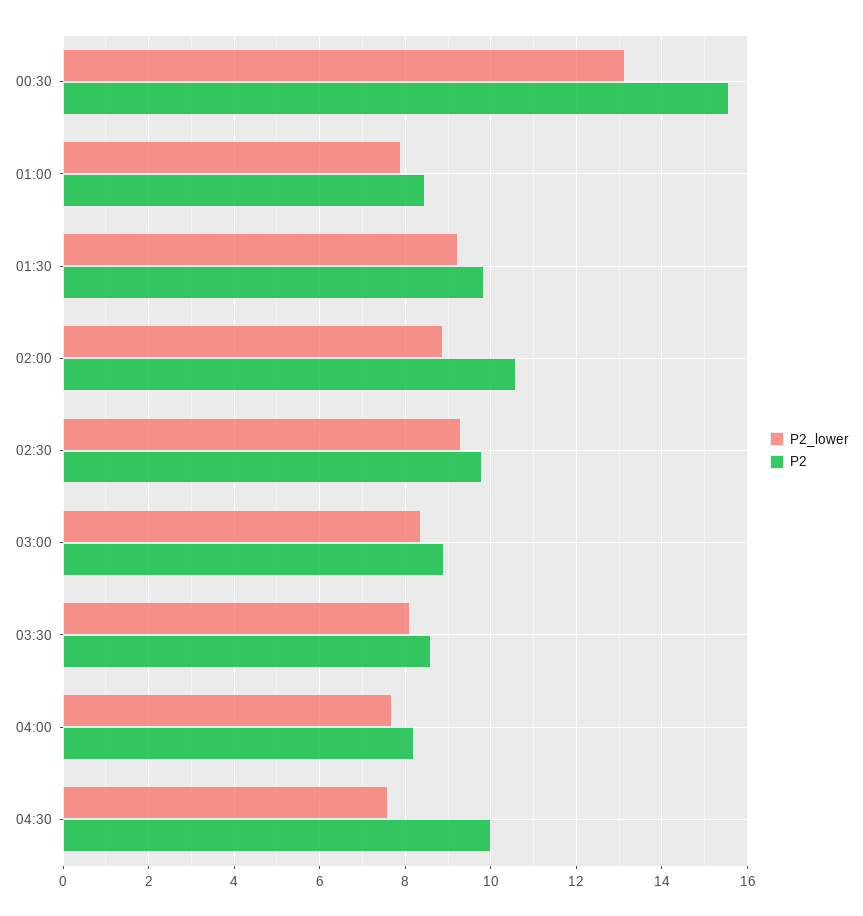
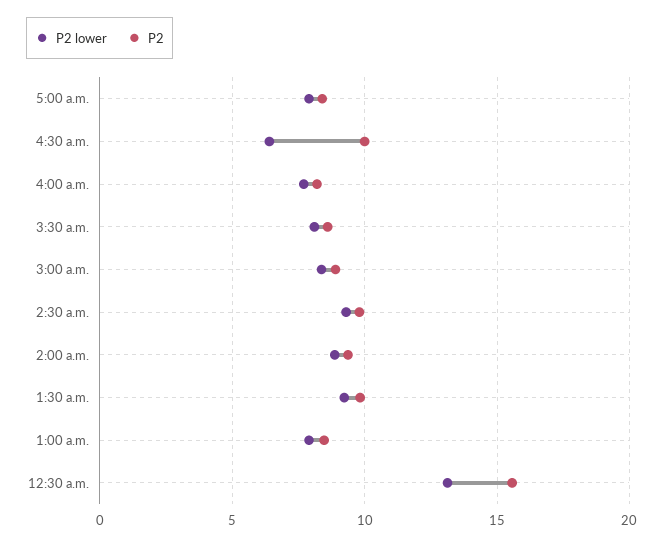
P2, 02:00: 10.6 -> 9.5
P2_lower, 04:30: 7.6 -> 6.5
P2_lower, 5:00 a.m.: none -> 8
P2, 5:00 a.m.: none -> 8.5

